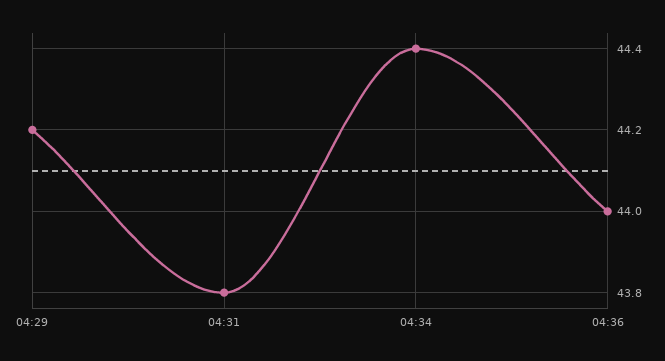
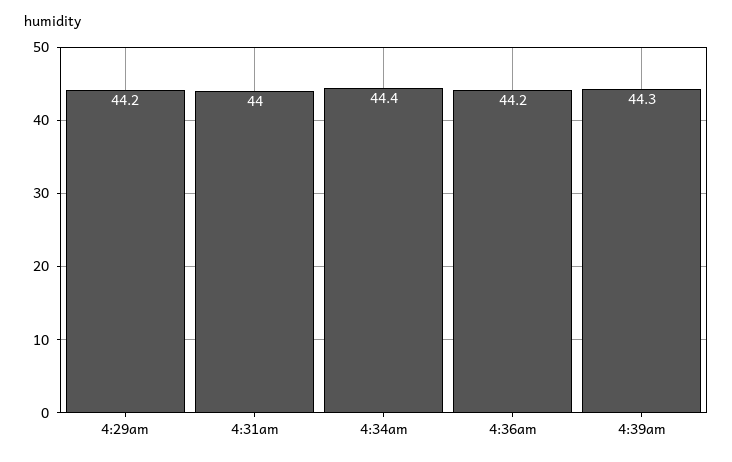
04:31: 43.8 -> 44
04:36: 44 -> 44.2
4:39am: none -> 44.3

